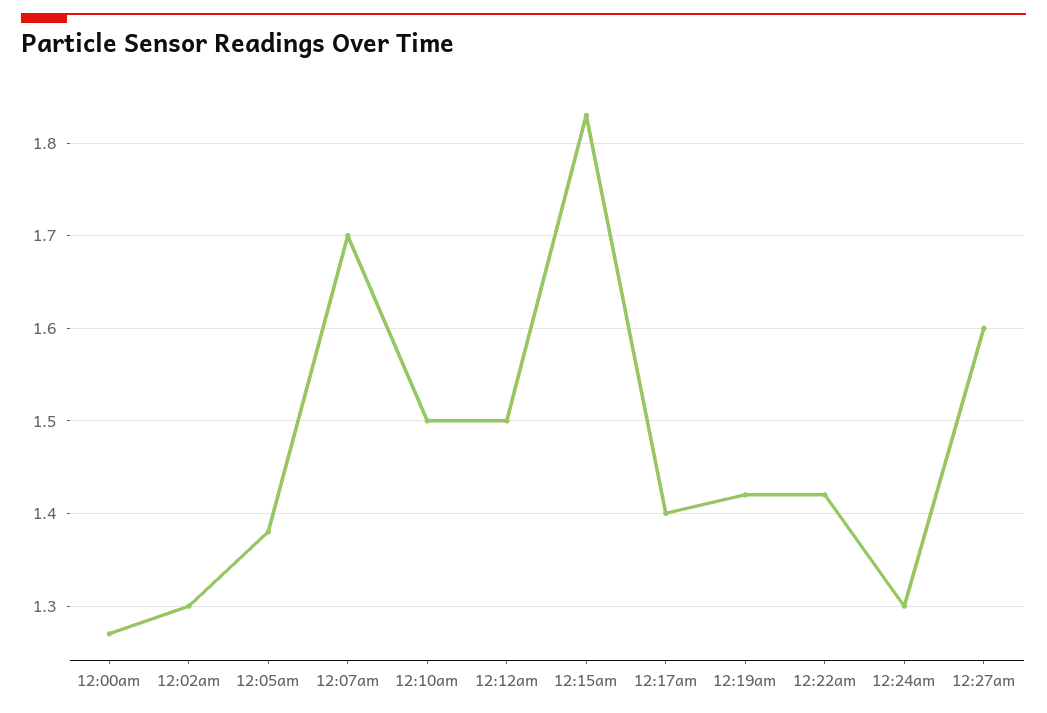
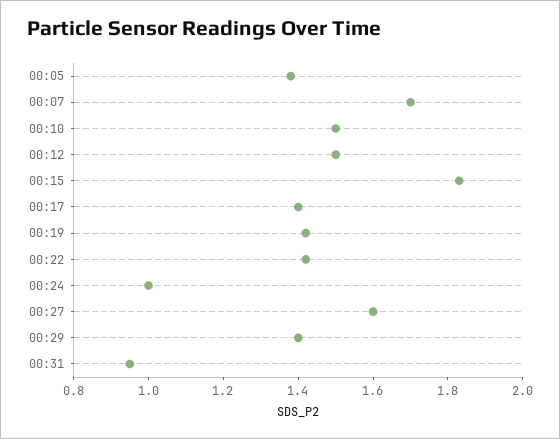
12:00am: 1.27 -> none
12:02am: 1.3 -> none
12:24am: 1.3 -> 1
00:29: none -> 1.4
00:31: none -> 0.95

